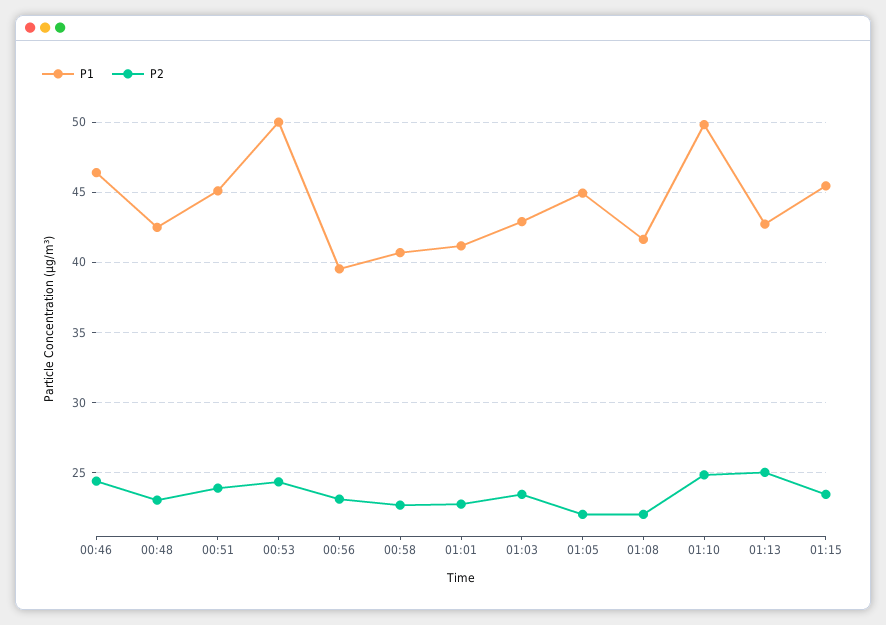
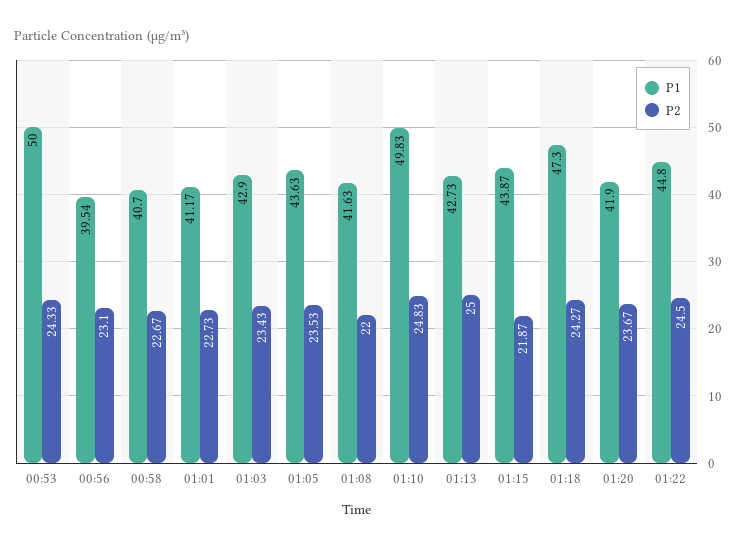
P1, 00:46: 46.5 -> none
P2, 00:46: 24.5 -> none
P1, 00:48: 42.5 -> none
P2, 00:48: 23 -> none
P1, 00:51: 45 -> none
P2, 00:51: 24 -> none
P1, 01:05: 45 -> 43.63
P2, 01:05: 22 -> 23.53
P1, 01:15: 45.5 -> 43.87
P2, 01:15: 23.5 -> 21.87
P1, 01:18: none -> 47.3
P2, 01:18: none -> 24.27
P1, 01:20: none -> 41.9
P2, 01:20: none -> 23.67
P1, 01:22: none -> 44.8
P2, 01:22: none -> 24.5

